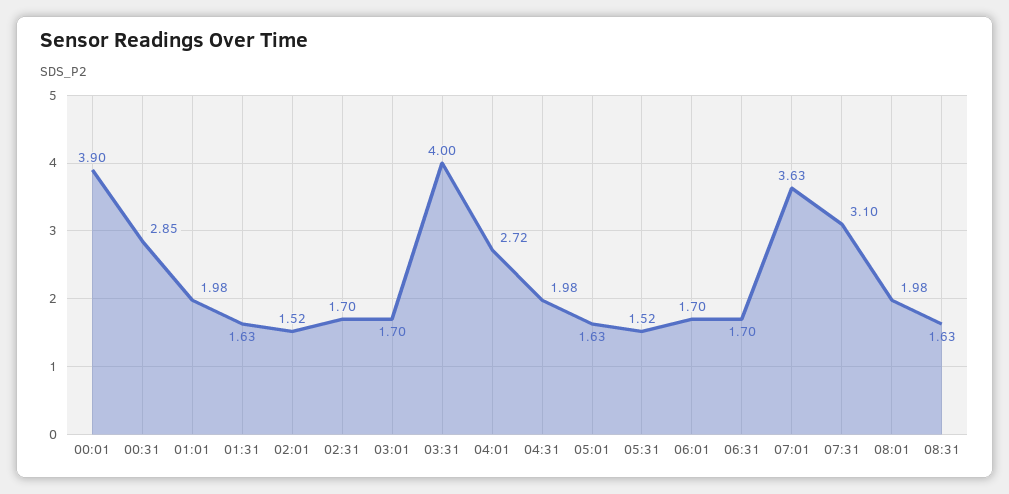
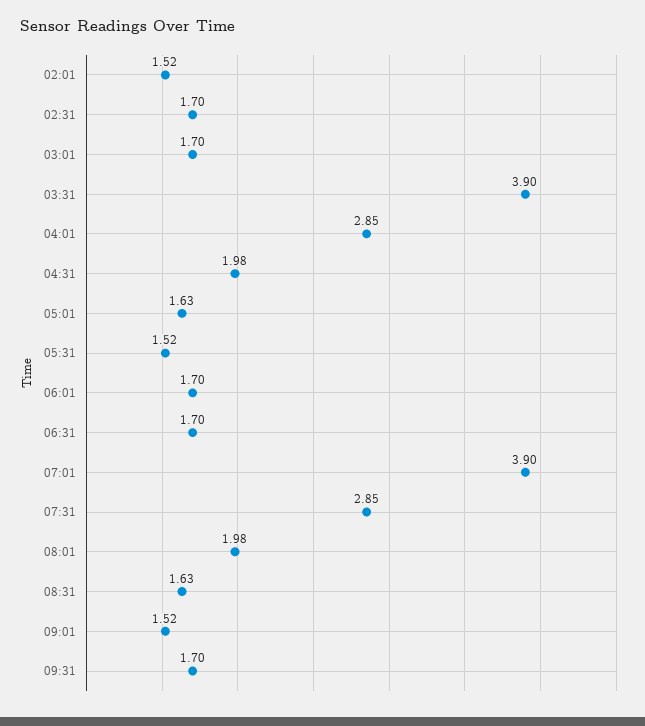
00:01: 3.9 -> none
00:31: 2.85 -> none
01:01: 1.98 -> none
01:31: 1.63 -> none
03:31: 4 -> 3.9
04:01: 2.72 -> 2.85
07:01: 3.63 -> 3.9
07:31: 3.1 -> 2.85
09:01: none -> 1.52
09:31: none -> 1.7

